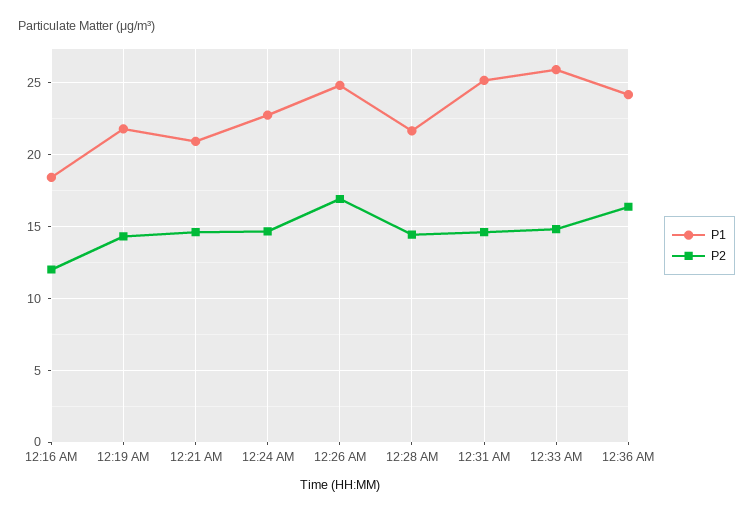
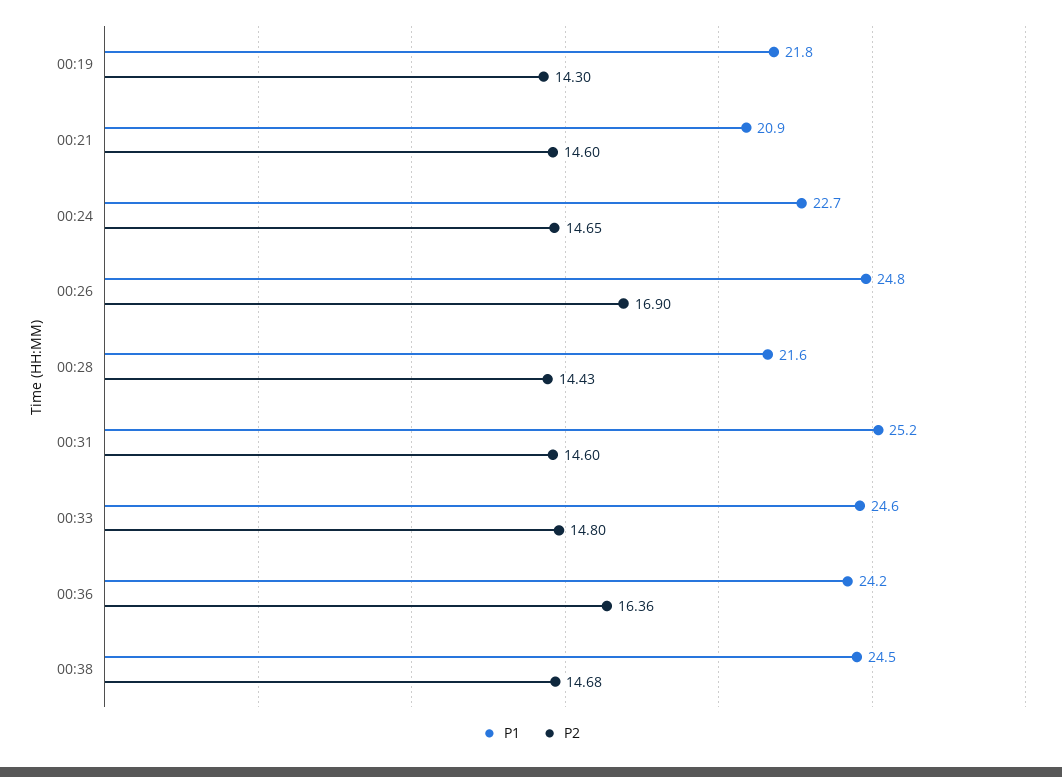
P1, 12:16 AM: 18.5 -> none
P2, 12:16 AM: 12 -> none
P1, 12:33 AM: 26 -> 24.6
P1, 00:38: none -> 24.5
P2, 00:38: none -> 14.68

